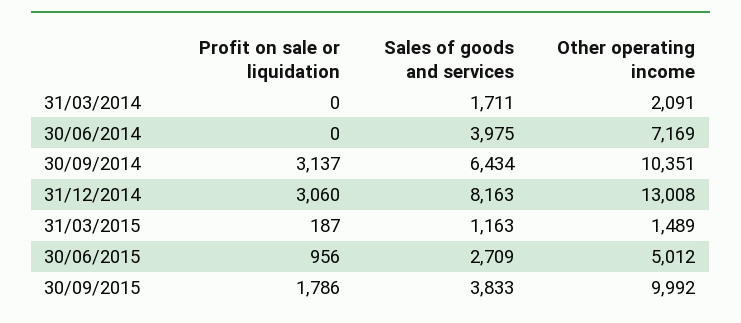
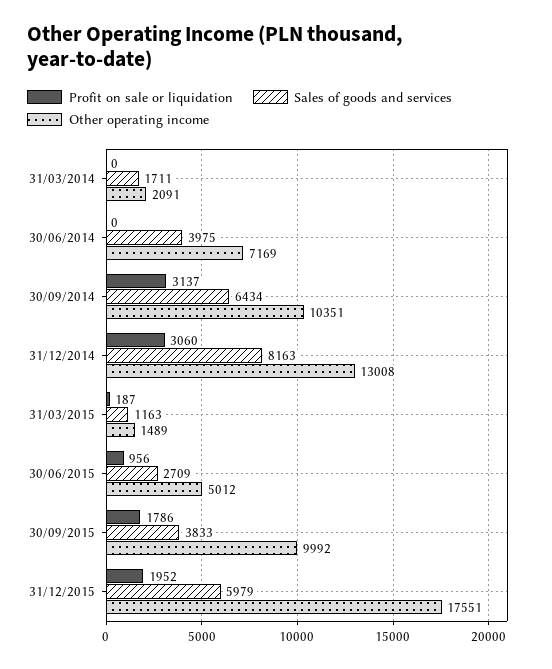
Profit on sale or liquidation, 31/12/2015: none -> 1952
Sales of goods and services, 31/12/2015: none -> 5979
Other operating income, 31/12/2015: none -> 17551

